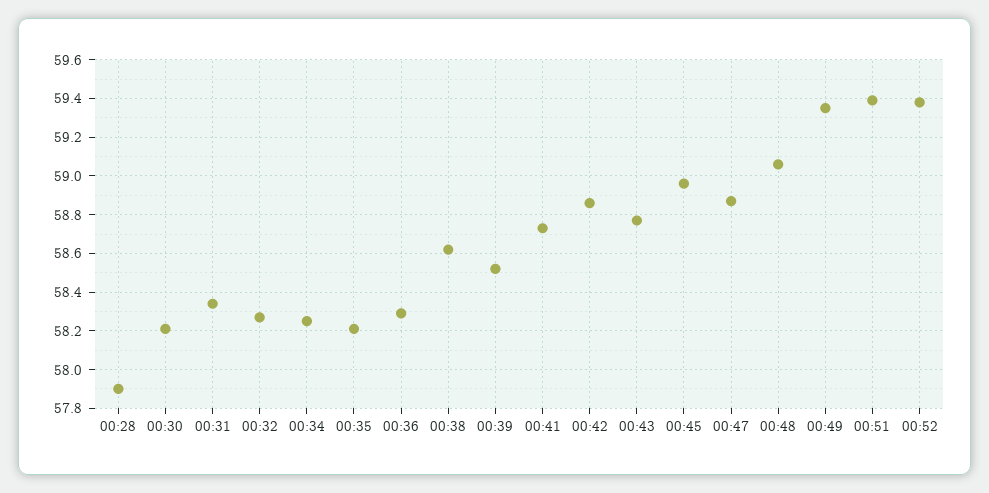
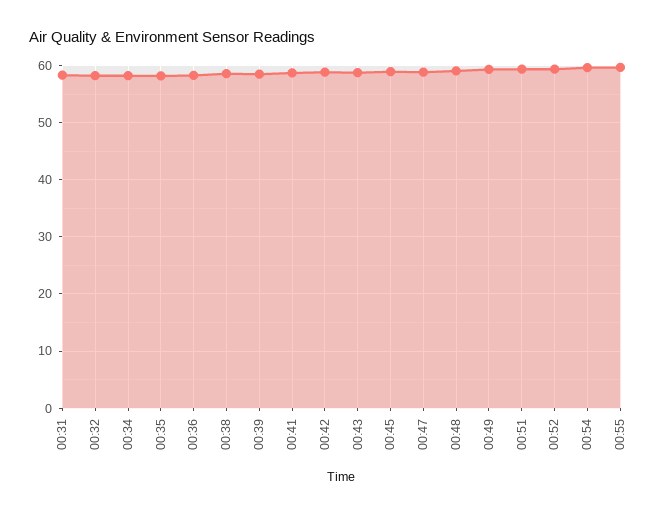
00:28: 57.9 -> none
00:30: 58.2 -> none
00:54: none -> 60
00:55: none -> 60

